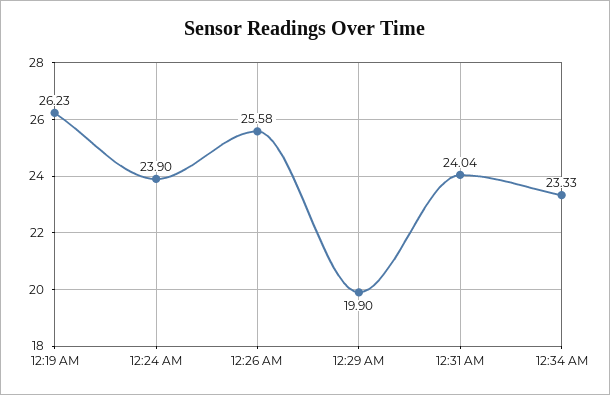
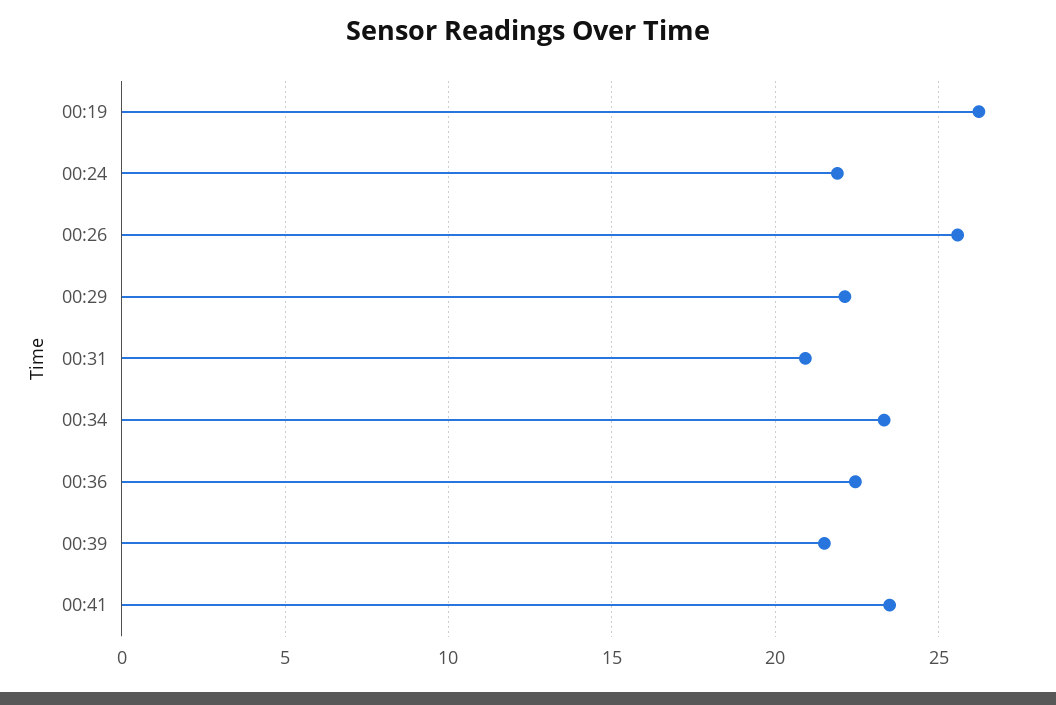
12:24 AM: 23.9 -> 22
12:29 AM: 19.9 -> 22
12:31 AM: 24.04 -> 21
00:36: none -> 22.5
00:39: none -> 21.5
00:41: none -> 23.5

